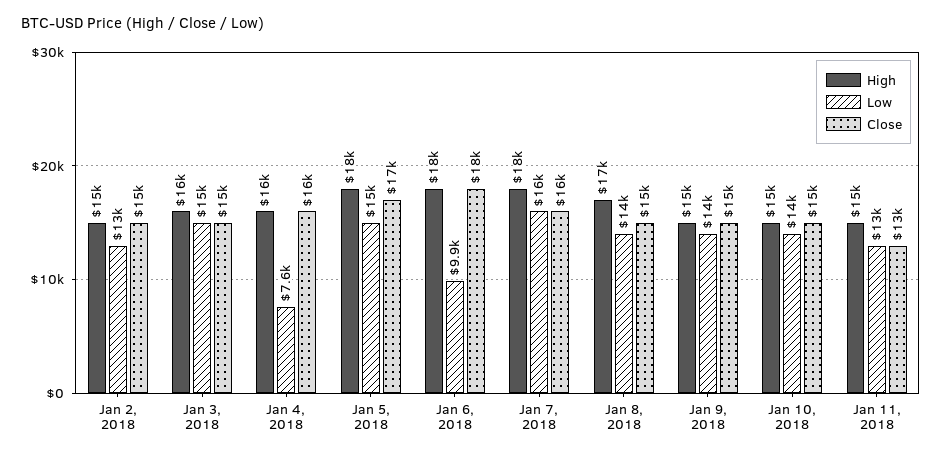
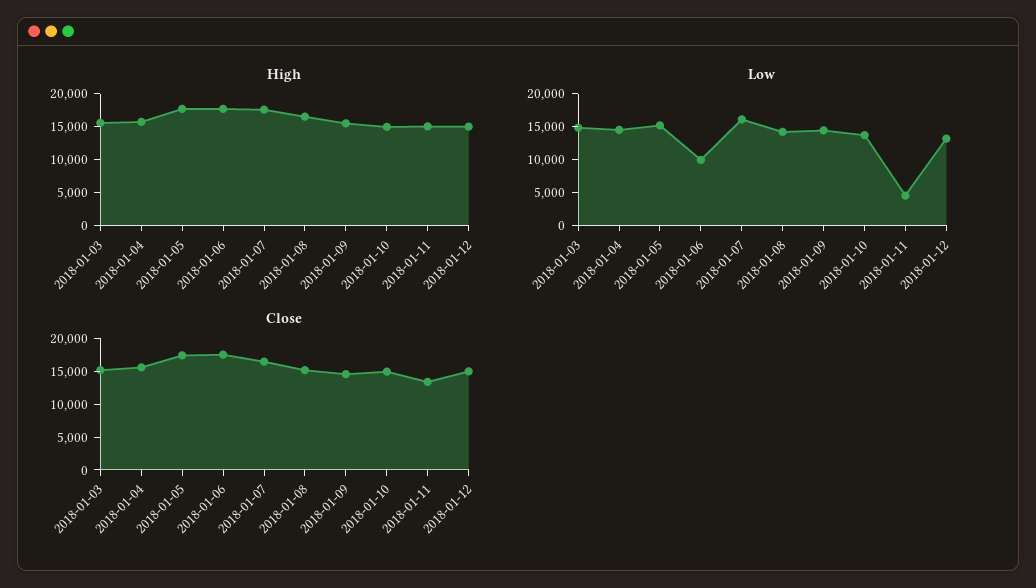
High, Jan 2, 2018: 15000 -> none
Low, Jan 2, 2018: 13000 -> none
Close, Jan 2, 2018: 15000 -> none
Low, Jan 4, 2018: 7600 -> 15000
Low, Jan 11, 2018: 13000 -> 5000
High, 2018-01-12: none -> 15000
Low, 2018-01-12: none -> 12500
Close, 2018-01-12: none -> 15000

